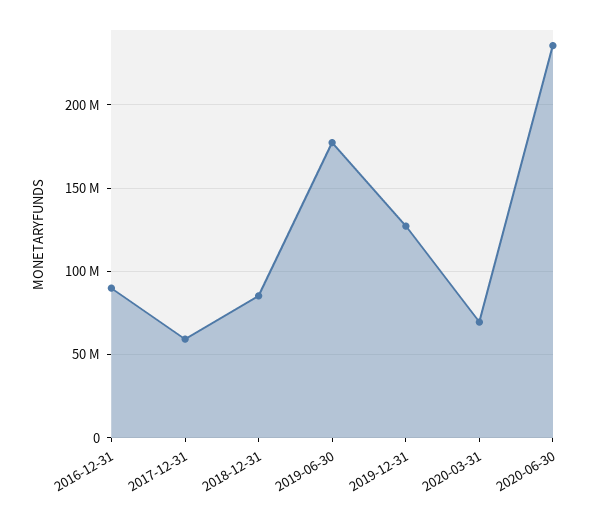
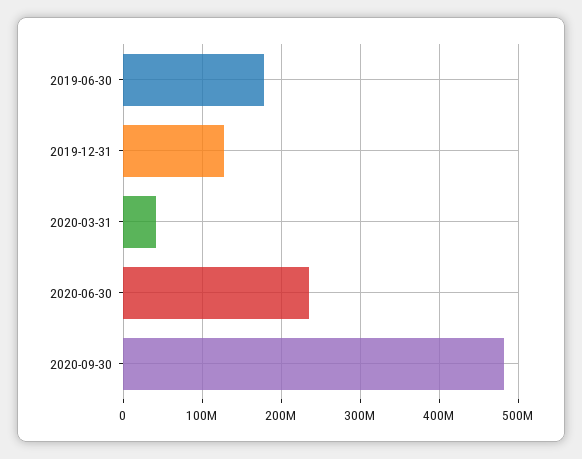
2016-12-31: 90000000 -> none
2017-12-31: 60000000 -> none
2018-12-31: 85000000 -> none
2020-03-31: 70000000 -> 40000000
2020-09-30: none -> 480000000

